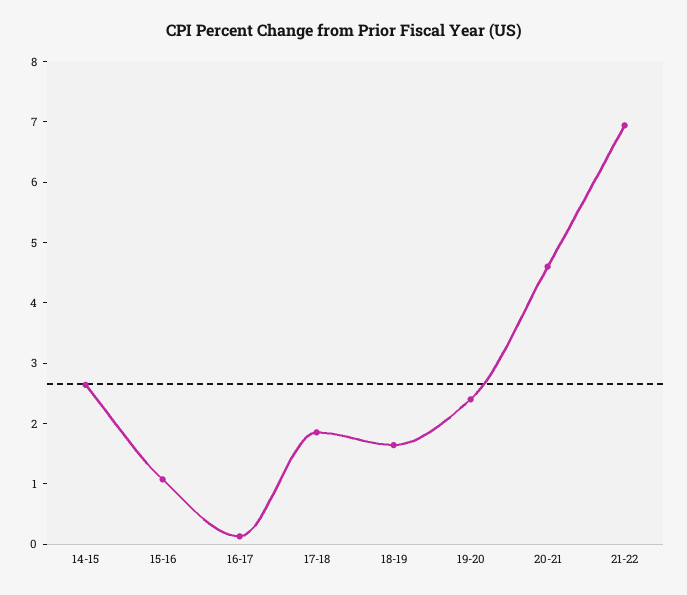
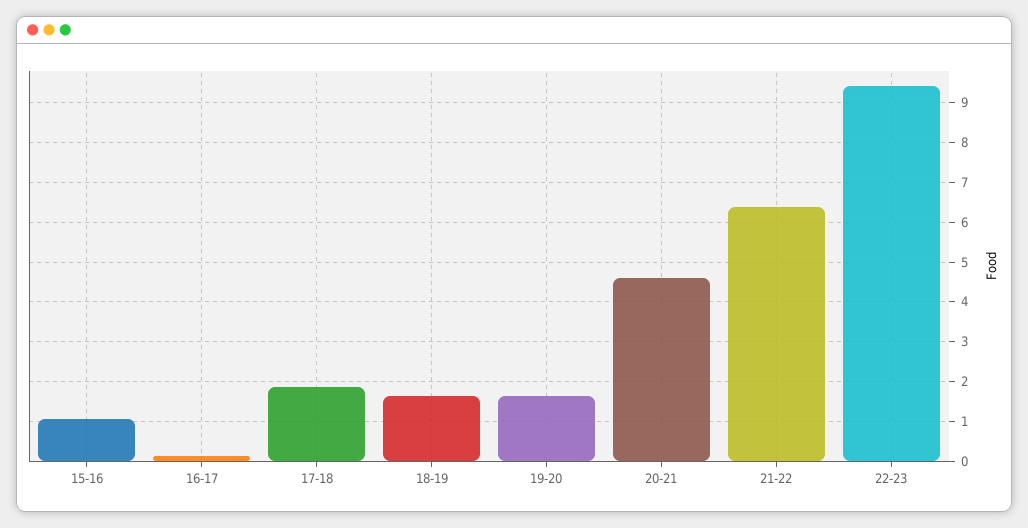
14-15: 2.6 -> none
19-20: 2.4 -> 1.6
21-22: 7 -> 6.4
22-23: none -> 9.4

